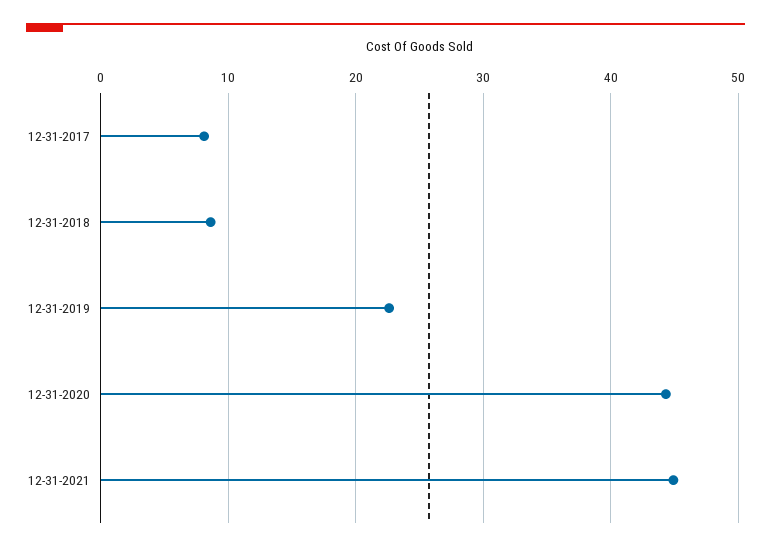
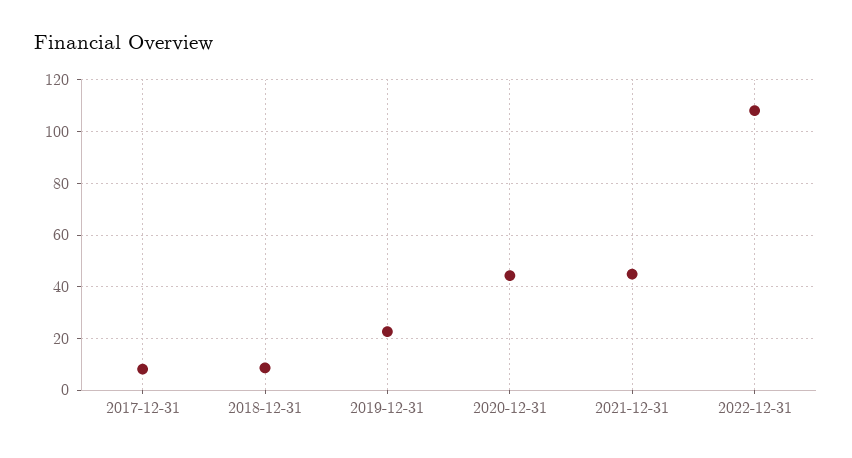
2022-12-31: none -> 107.5

